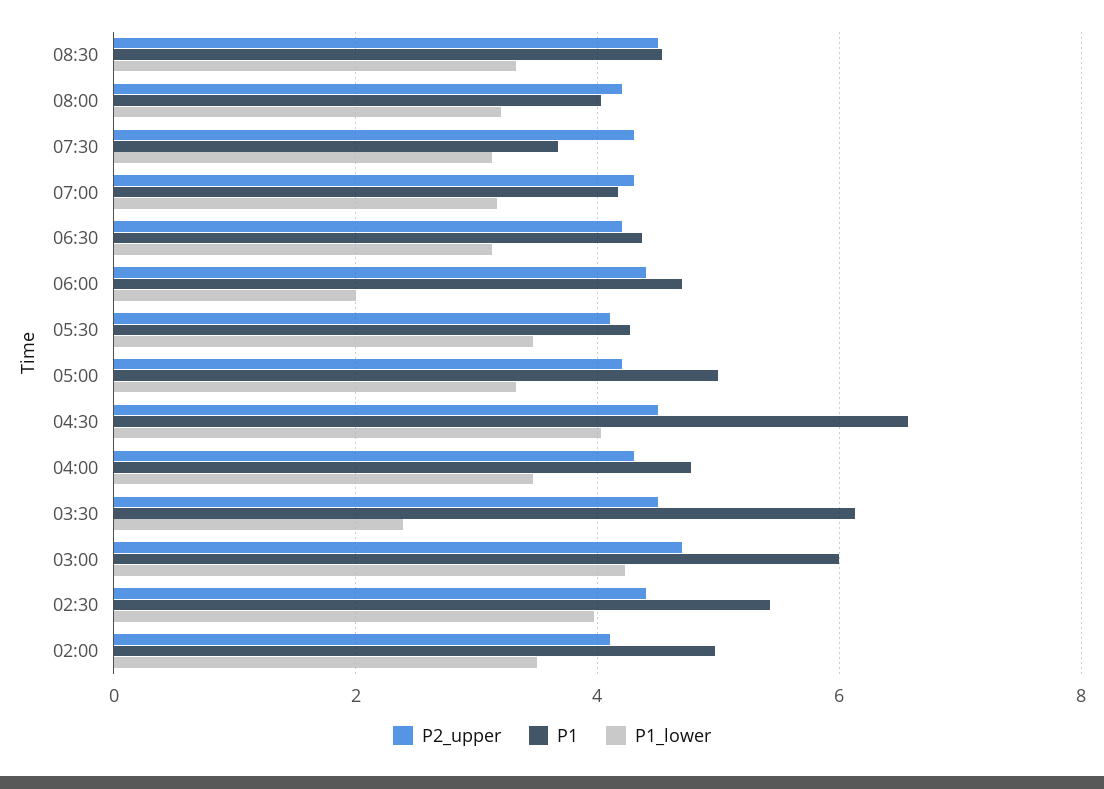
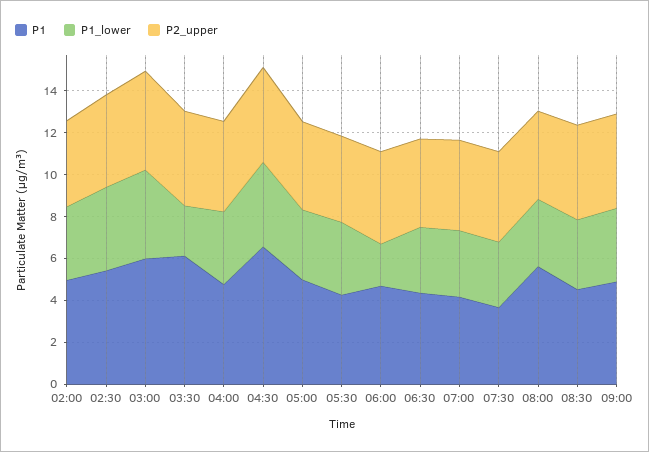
P1, 08:00: 4 -> 5.5
P1, 09:00: none -> 5
P1_lower, 09:00: none -> 3.5
P2_upper, 09:00: none -> 4.5

